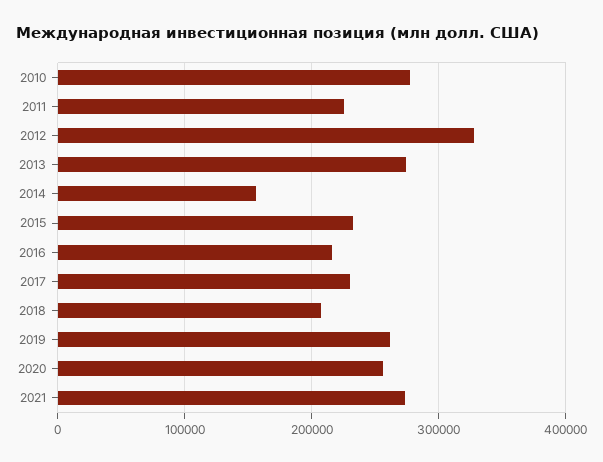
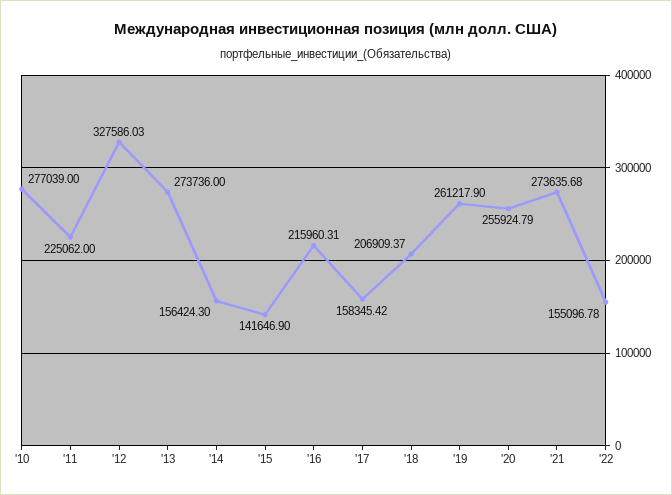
2015: 230000 -> 141646.9
2017: 230000 -> 158345.42
'22: none -> 155096.78

